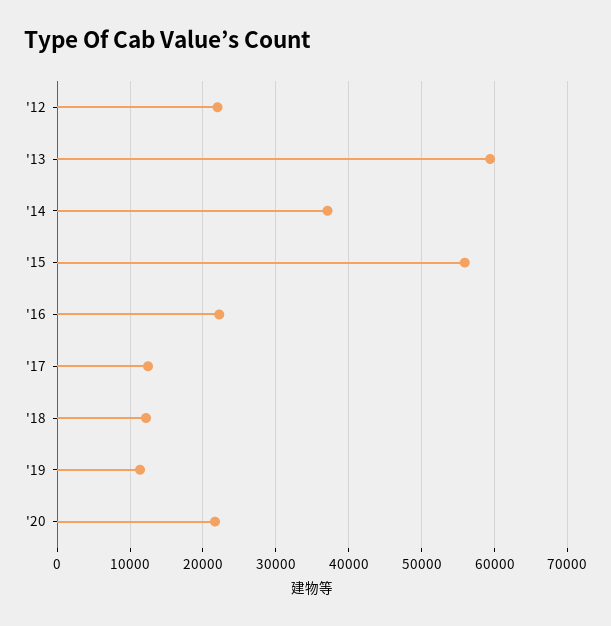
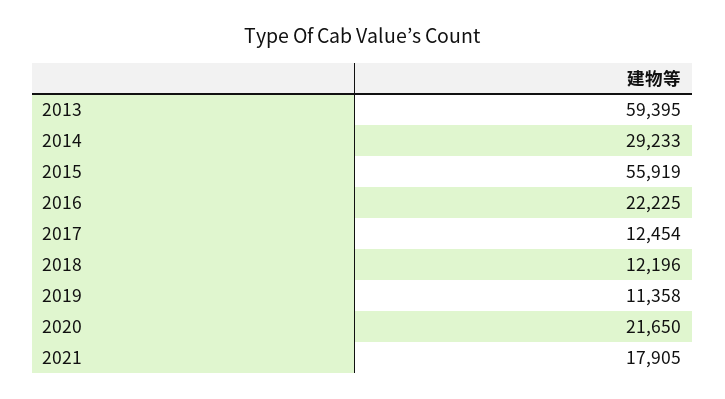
'12: 22000 -> none
'14: 37000 -> 29233
2021: none -> 17905

